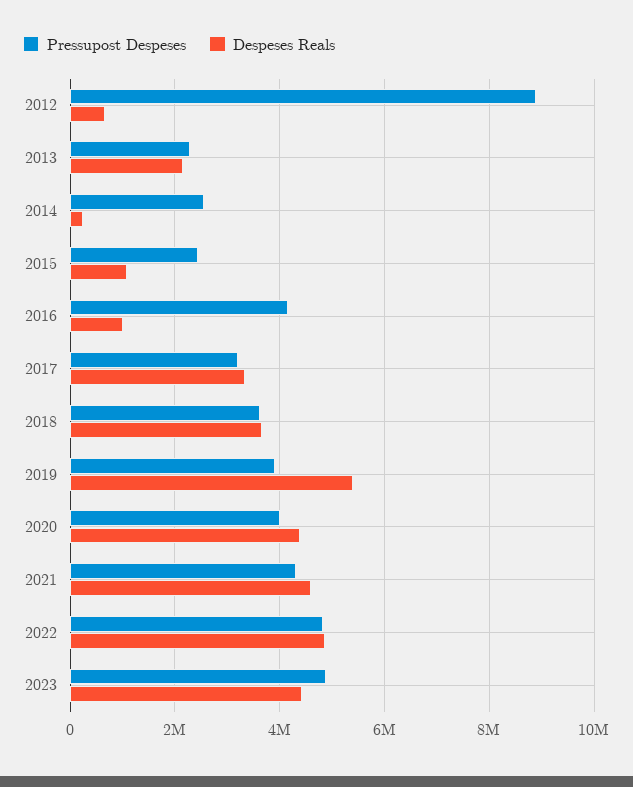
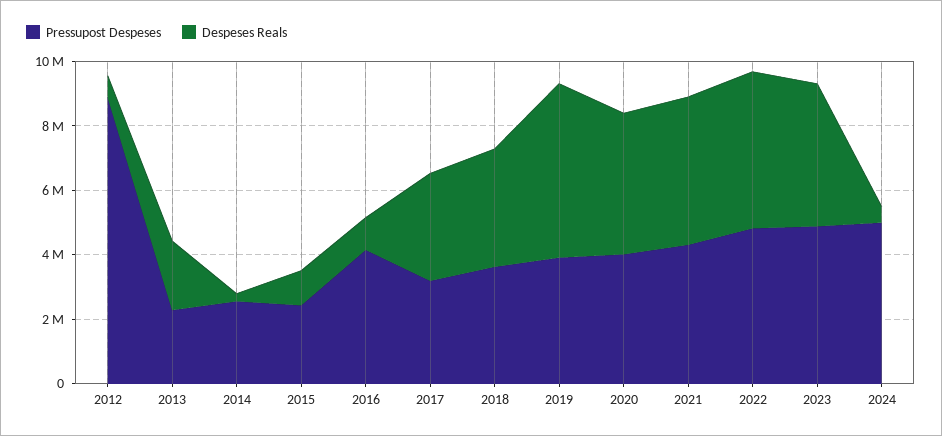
Pressupost Despeses, 2024: none -> 5000000
Despeses Reals, 2024: none -> 500000

